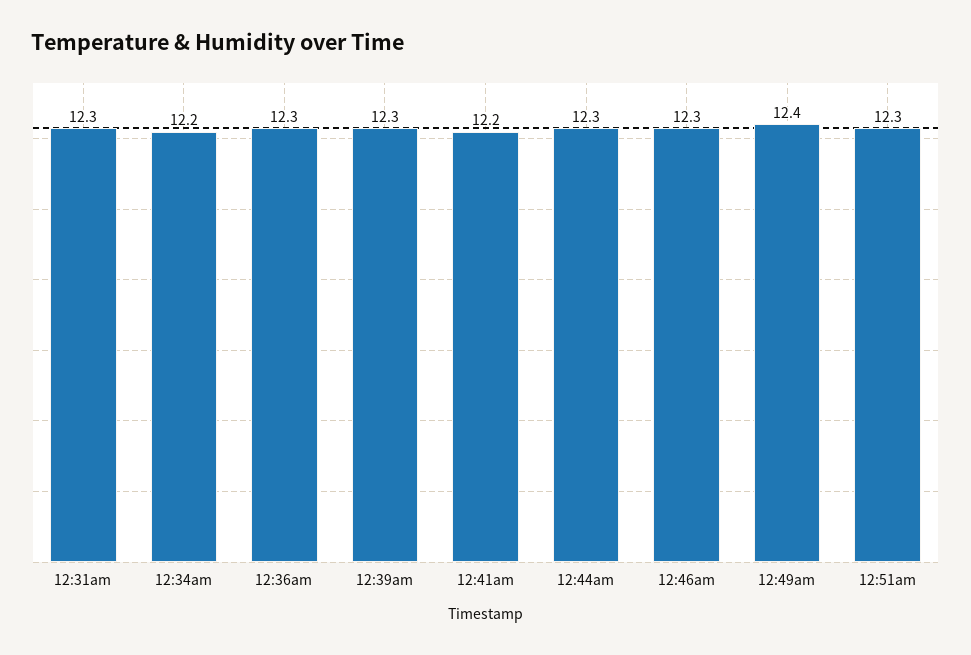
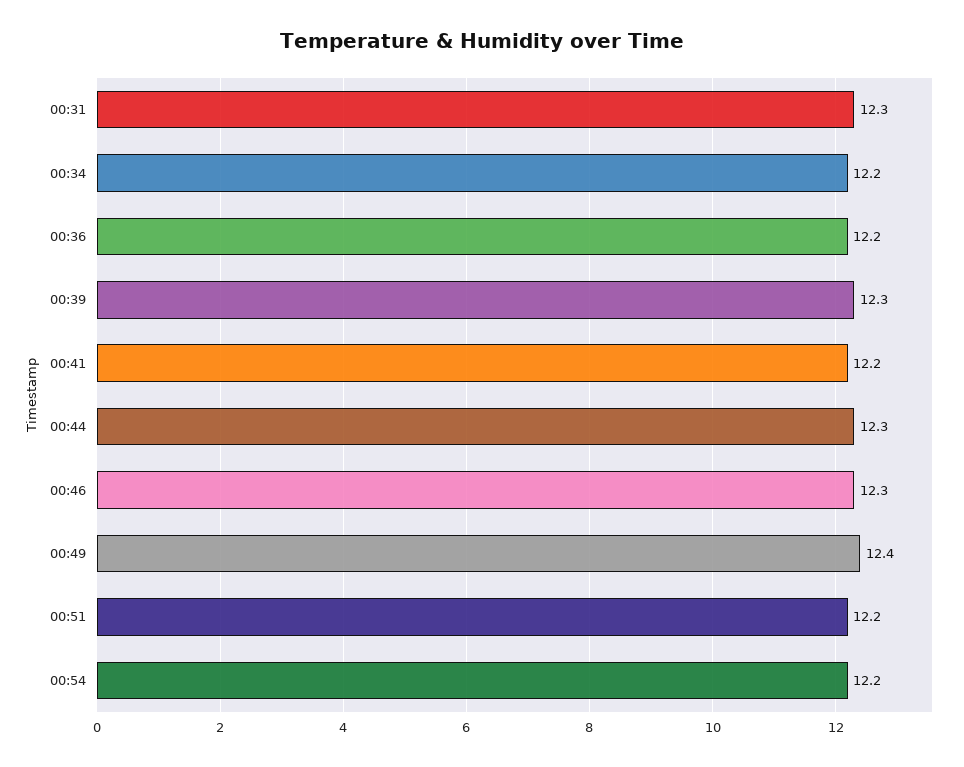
12:36am: 12.3 -> 12.2
12:51am: 12.3 -> 12.2
00:54: none -> 12.2

